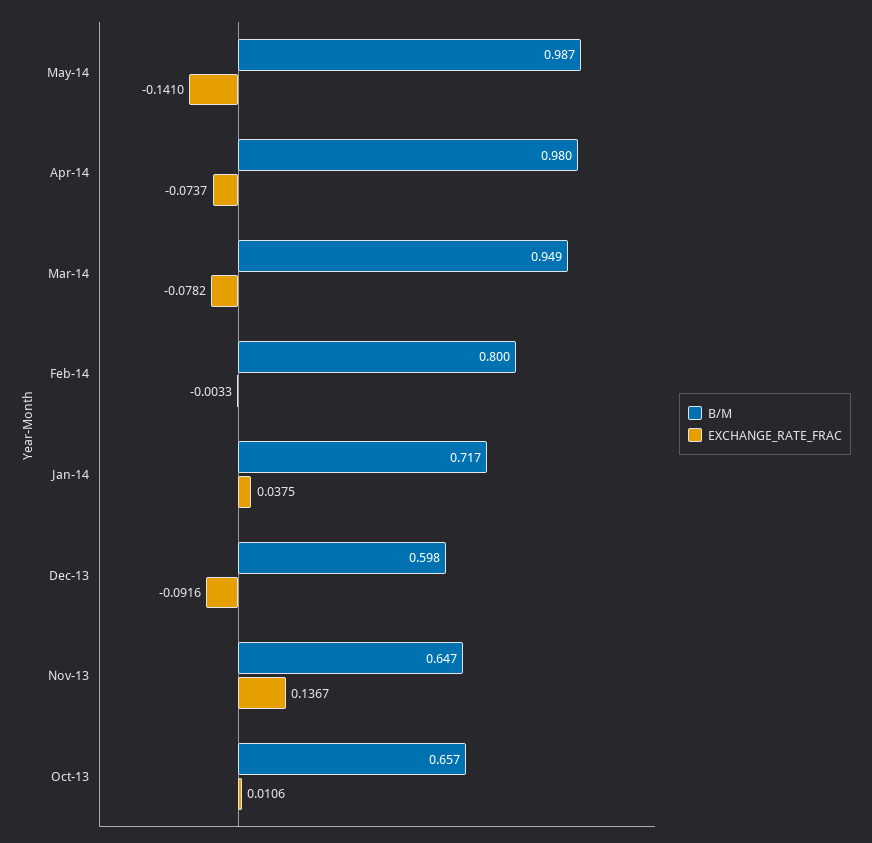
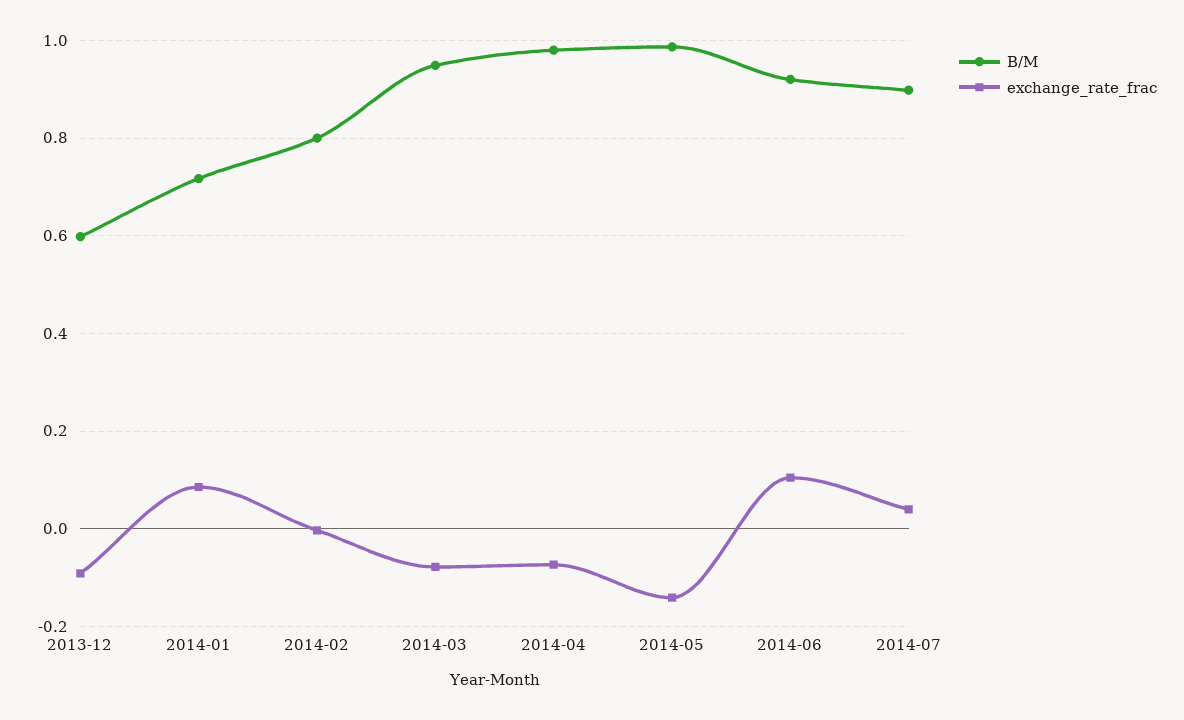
EXCHANGE_RATE_FRAC, Jan-14: 0.0375 -> 0.08
B/M, Nov-13: 0.647 -> none
EXCHANGE_RATE_FRAC, Nov-13: 0.1367 -> none
B/M, Oct-13: 0.657 -> none
EXCHANGE_RATE_FRAC, Oct-13: 0.0106 -> none
B/M, 2014-06: none -> 0.92
EXCHANGE_RATE_FRAC, 2014-06: none -> 0.1
B/M, 2014-07: none -> 0.9
EXCHANGE_RATE_FRAC, 2014-07: none -> 0.04

